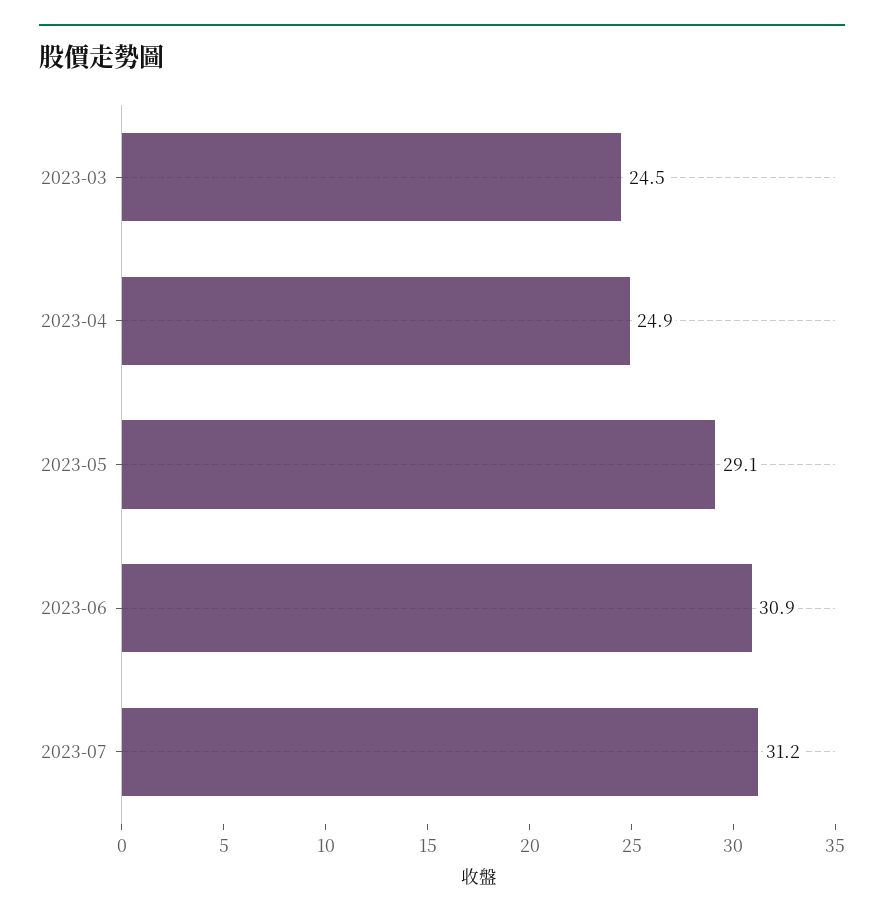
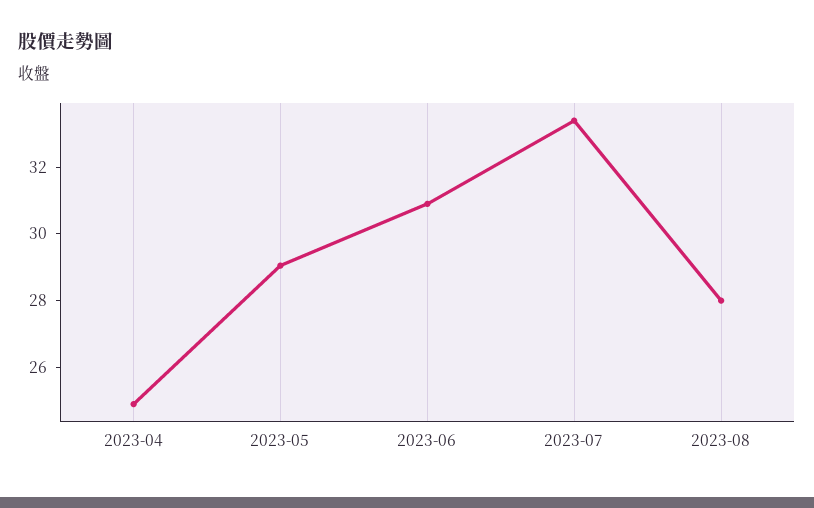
2023-03: 24.5 -> none
2023-07: 31.2 -> 33.5
2023-08: none -> 28

